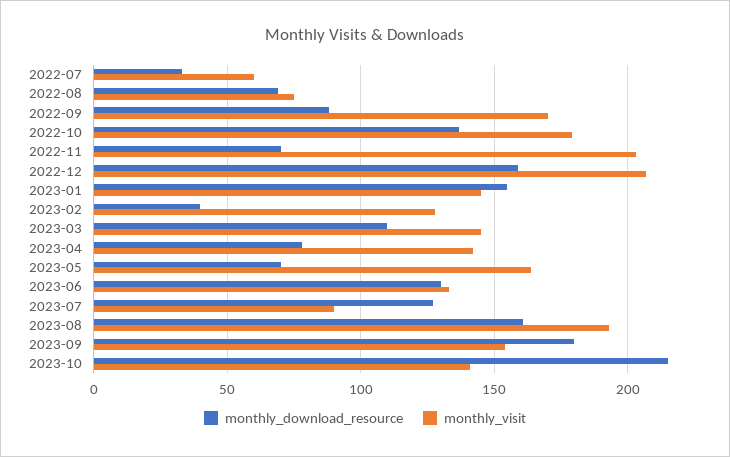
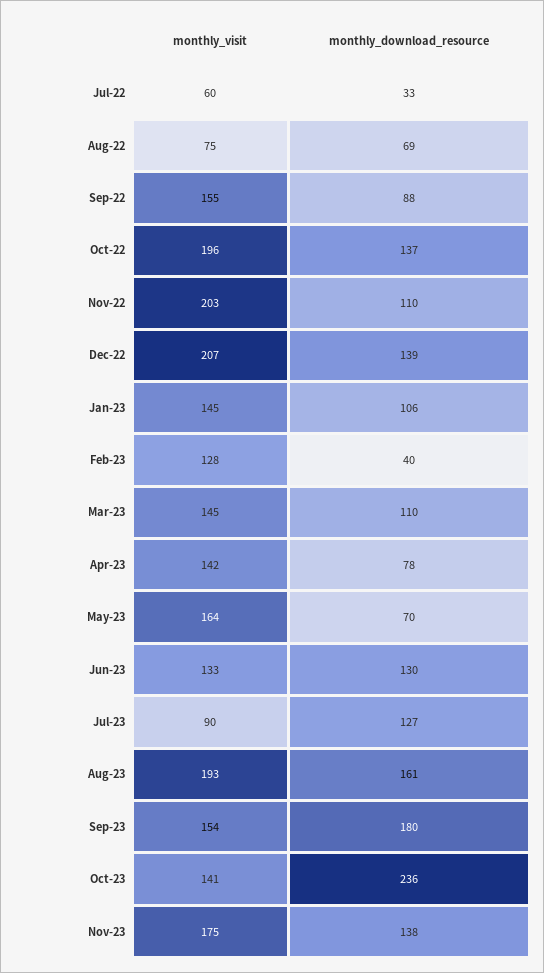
monthly_visit, 2022-09: 170 -> 155
monthly_visit, 2022-10: 180 -> 196
monthly_download_resource, 2022-11: 70 -> 110
monthly_download_resource, 2022-12: 160 -> 139
monthly_download_resource, 2023-01: 155 -> 106
monthly_download_resource, 2023-10: 215 -> 236
monthly_visit, Nov-23: none -> 175
monthly_download_resource, Nov-23: none -> 138

